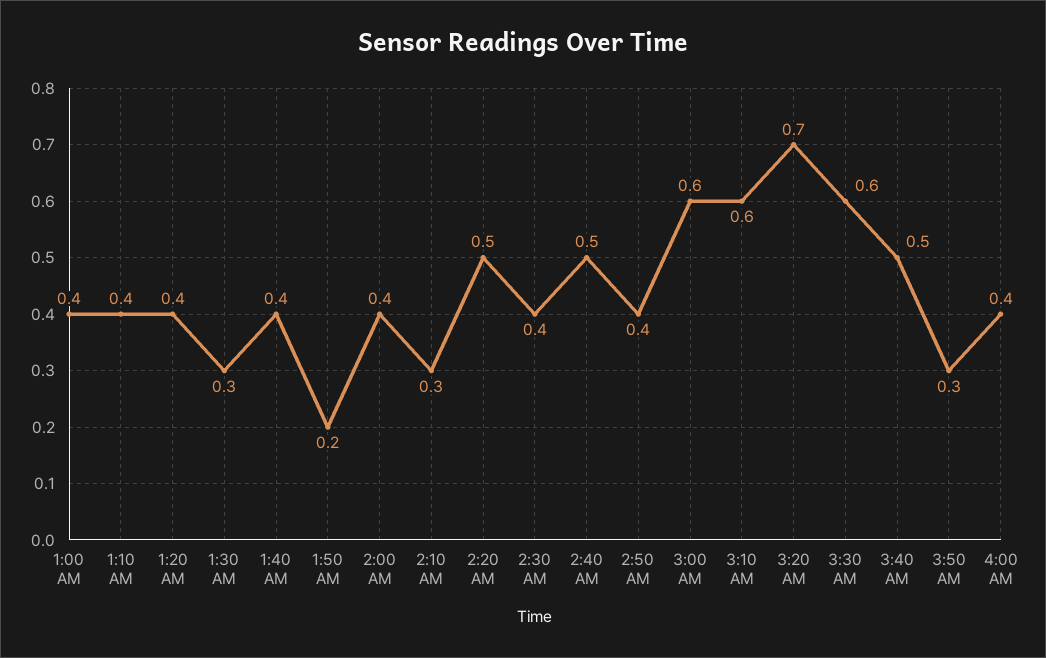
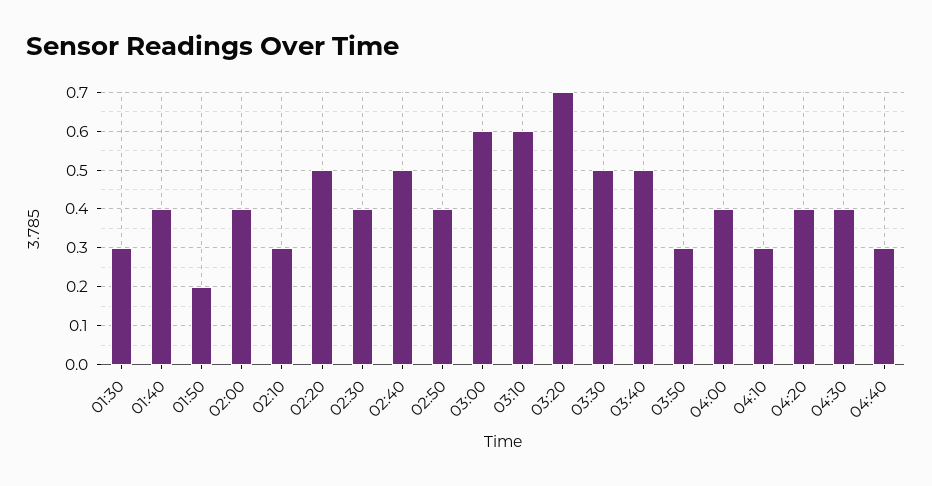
1:00 AM: 0.4 -> none
1:10 AM: 0.4 -> none
1:20 AM: 0.4 -> none
3:30 AM: 0.6 -> 0.5
04:10: none -> 0.3
04:20: none -> 0.4
04:30: none -> 0.4
04:40: none -> 0.3

